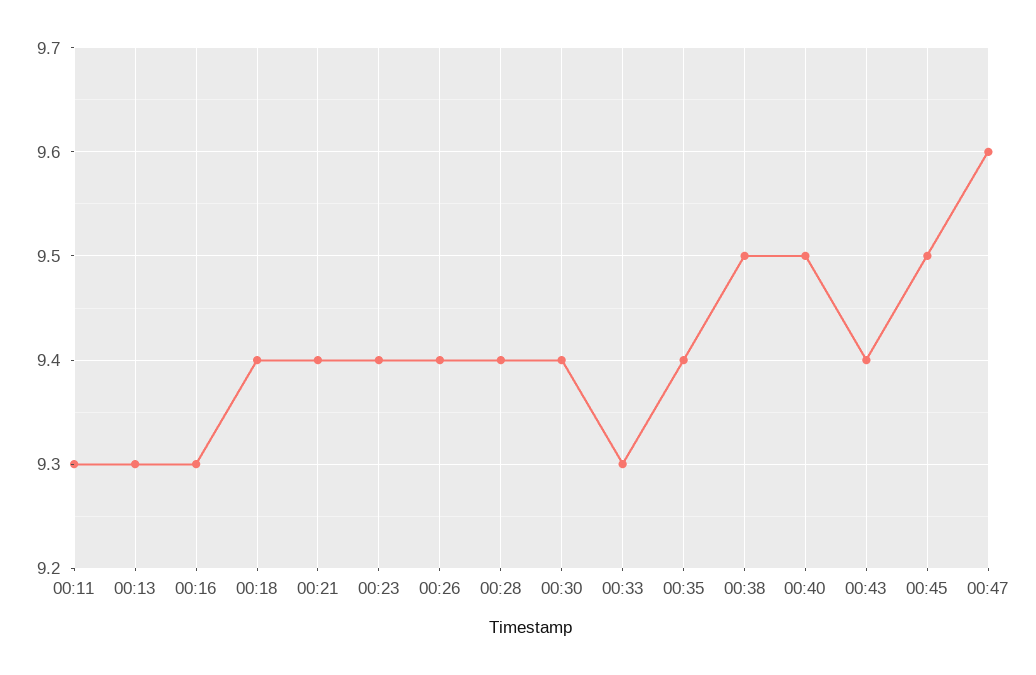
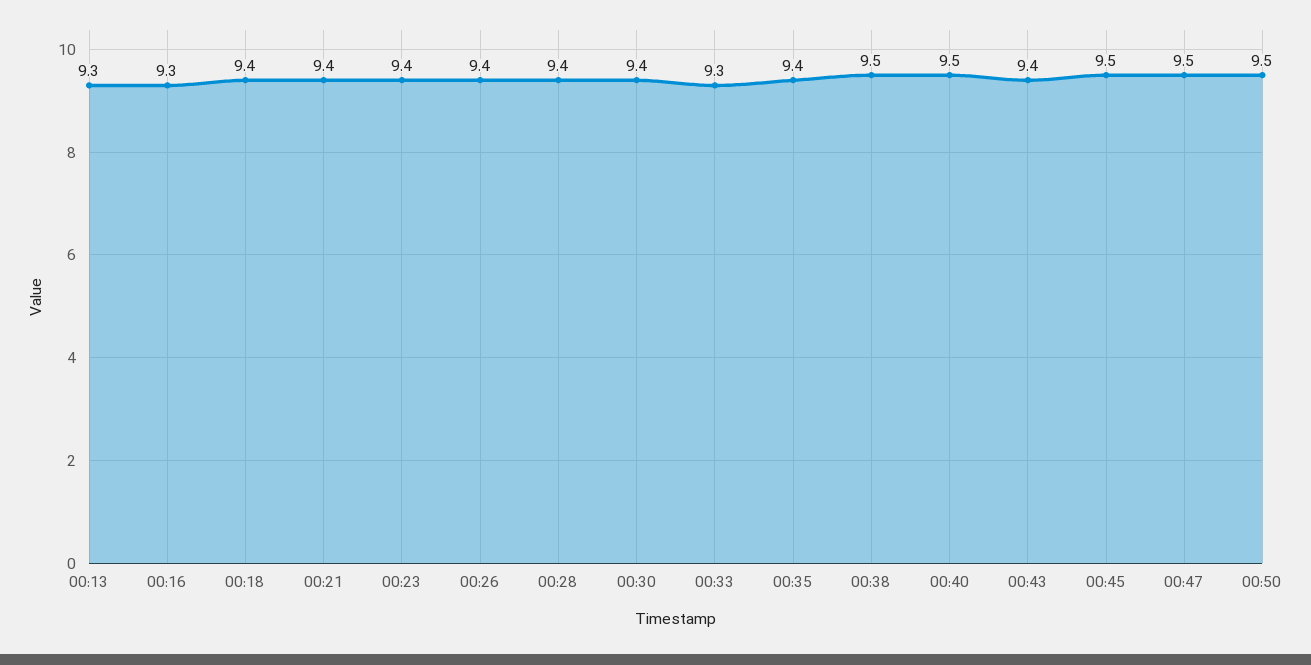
00:11: 9.3 -> none
00:47: 9.6 -> 9.5
00:50: none -> 9.5

